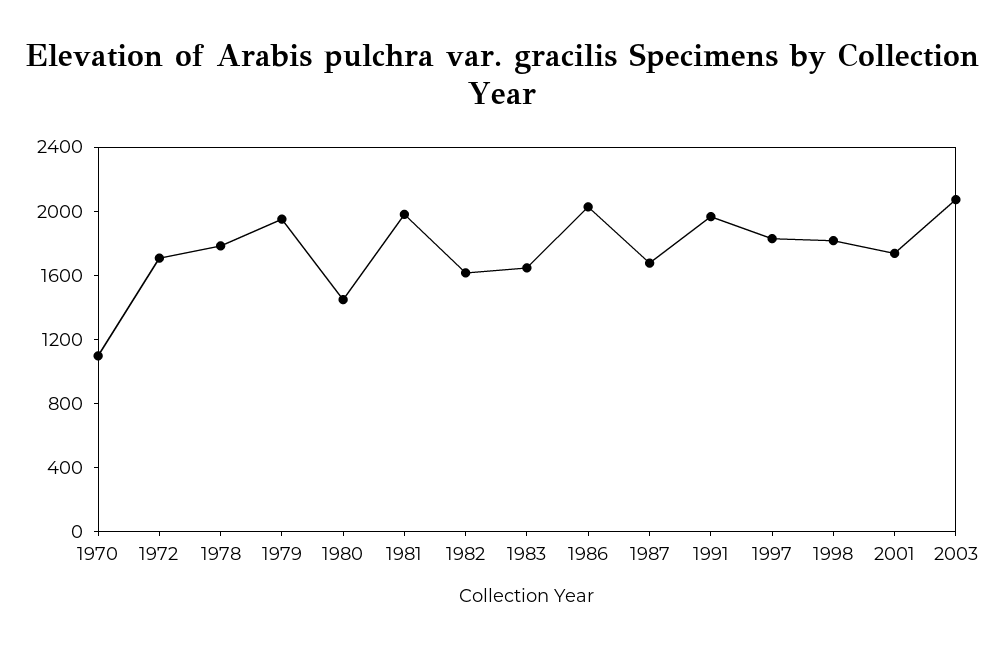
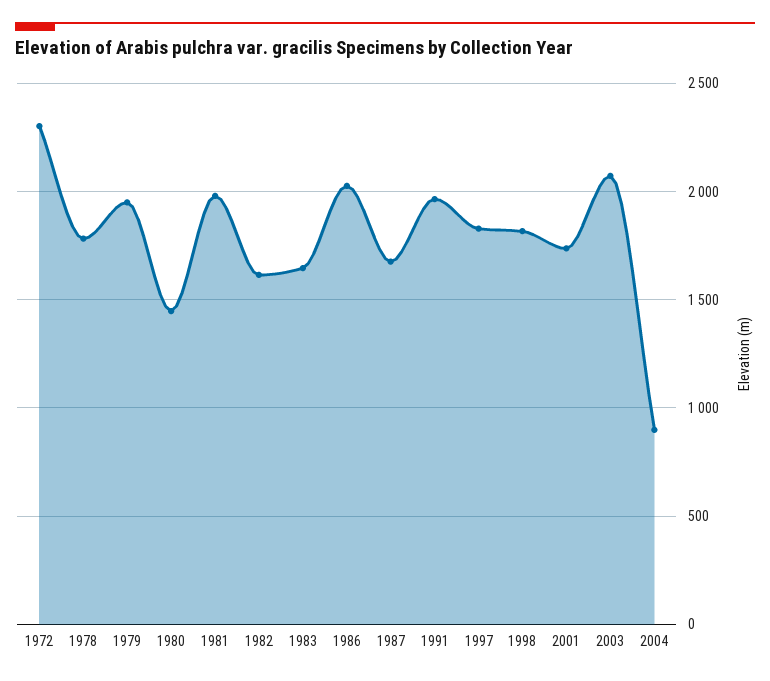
1970: 1100 -> none
1972: 1700 -> 2300
2004: none -> 900

